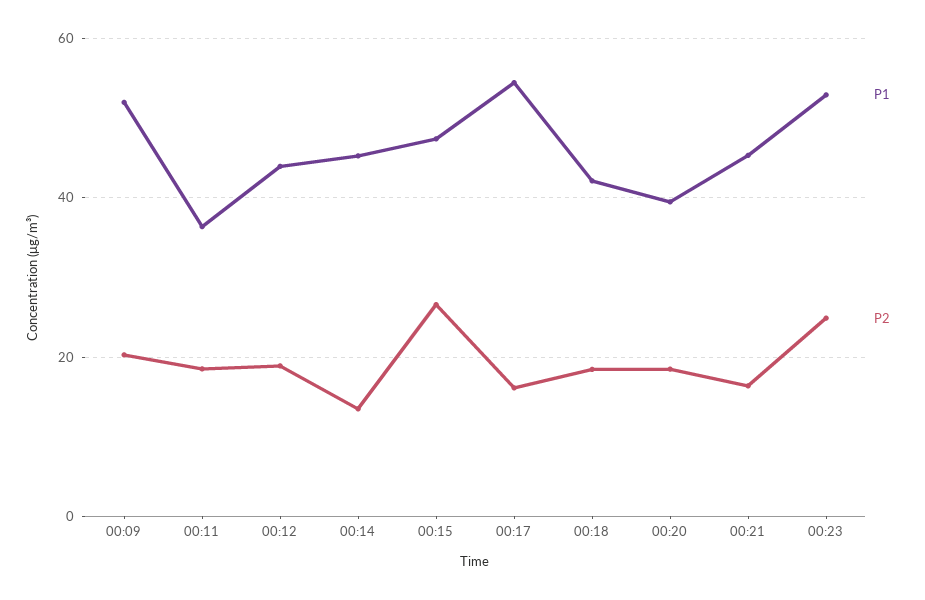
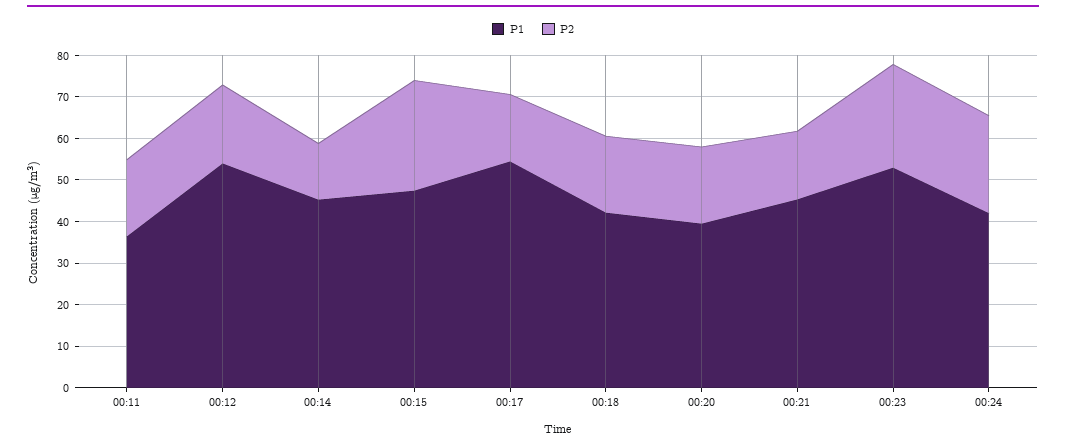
P1, 00:09: 52 -> none
P2, 00:09: 20 -> none
P1, 00:12: 44 -> 54
P1, 00:24: none -> 42
P2, 00:24: none -> 24

